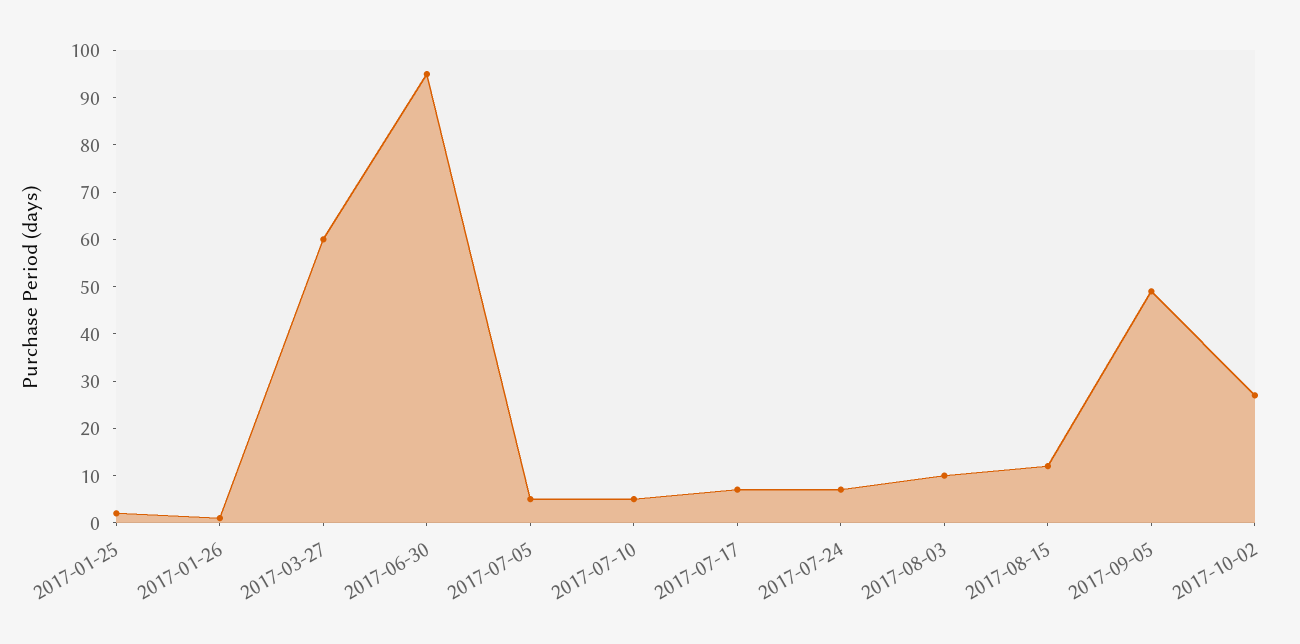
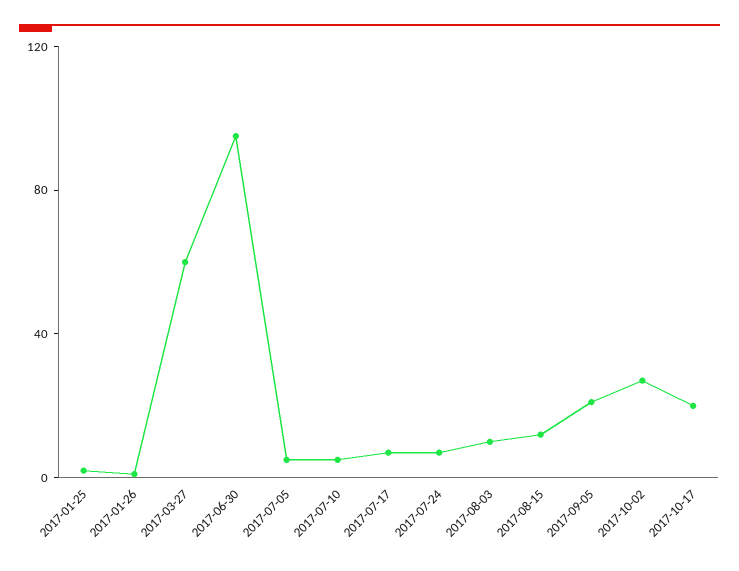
2017-09-05: 50 -> 20
2017-10-17: none -> 20

